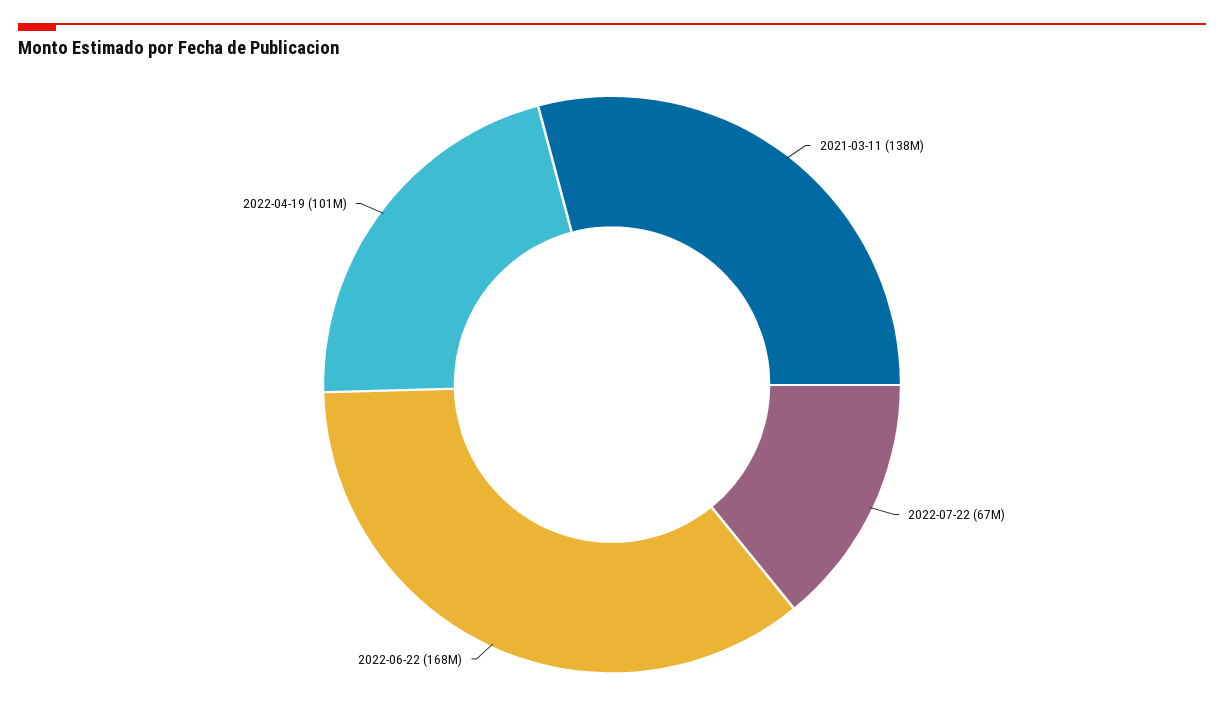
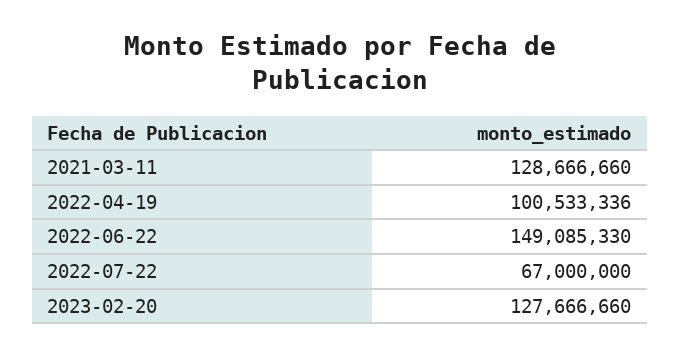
2021-03-11: 138000000 -> 128666660
2022-06-22: 168000000 -> 149085330
2023-02-20: none -> 127666660

